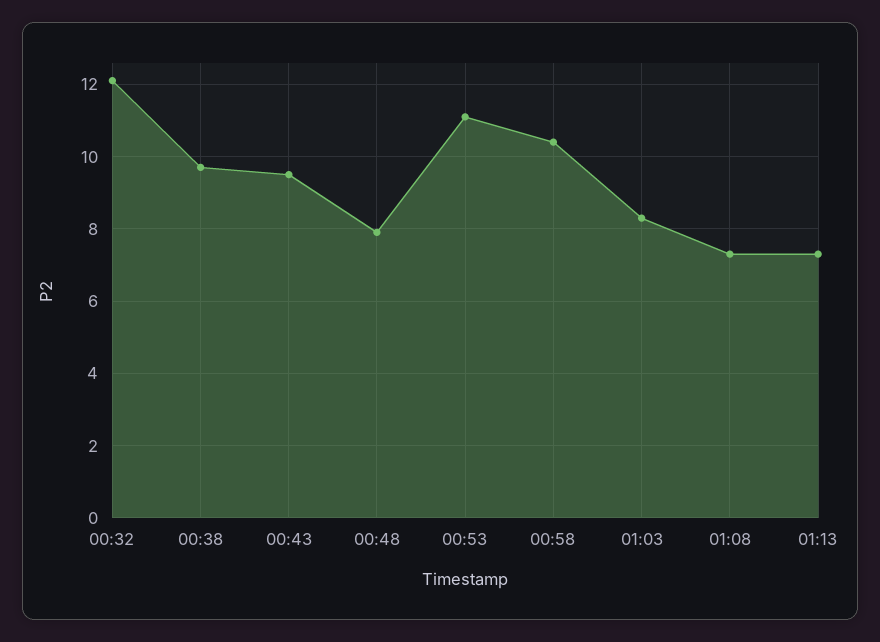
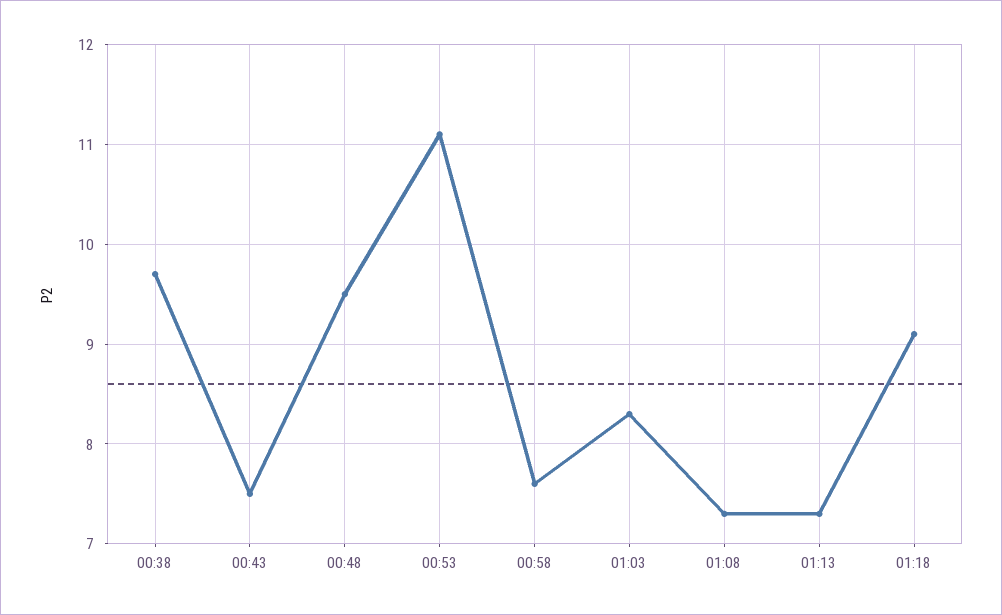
00:32: 12 -> none
00:43: 9.5 -> 7.5
00:48: 8 -> 9.5
00:58: 10.5 -> 7.6
01:18: none -> 9.1

